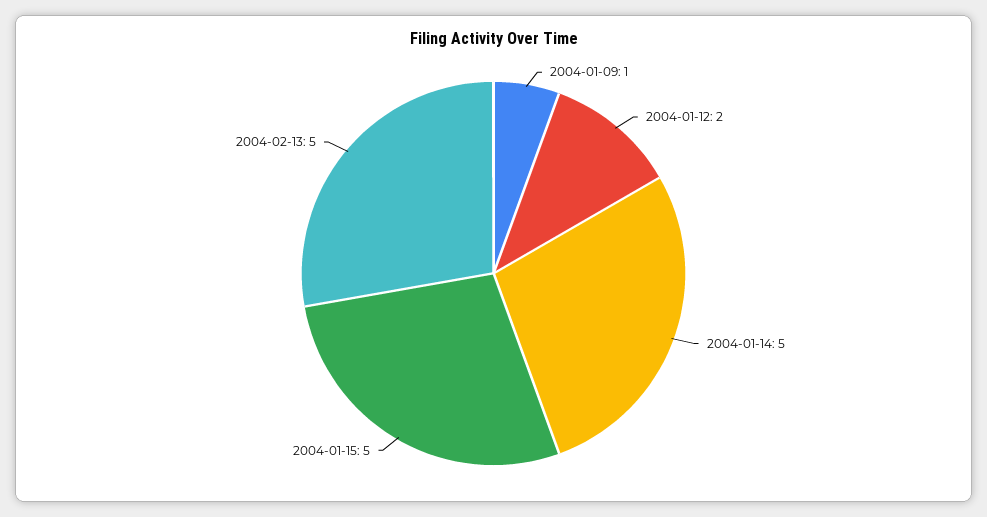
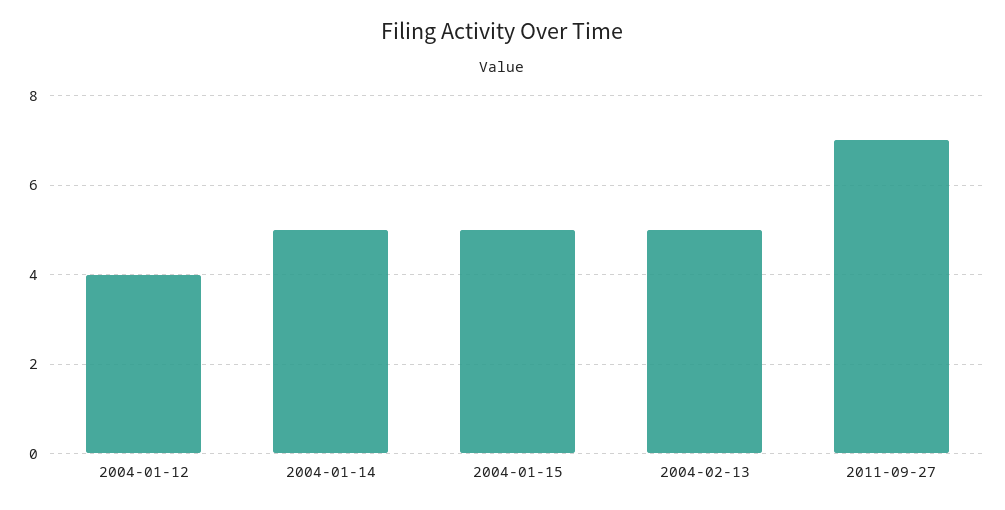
2004-01-09: 1 -> none
2004-01-12: 2 -> 4
2011-09-27: none -> 7

